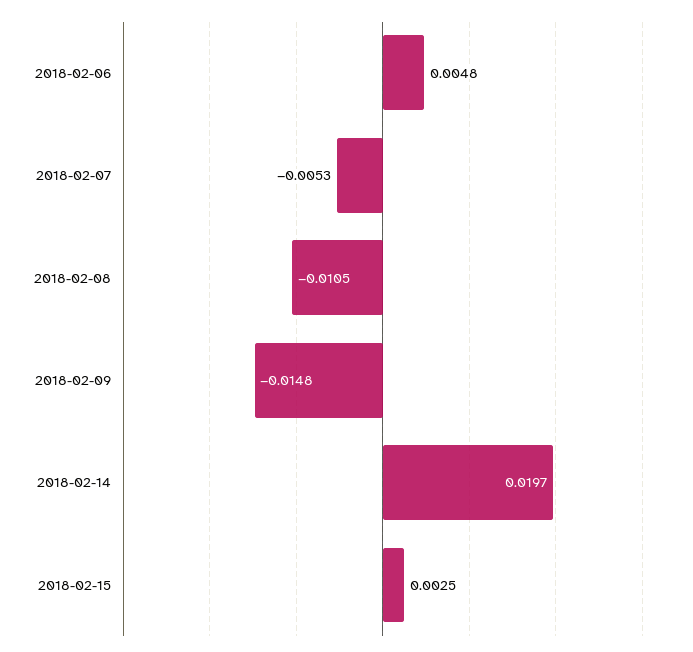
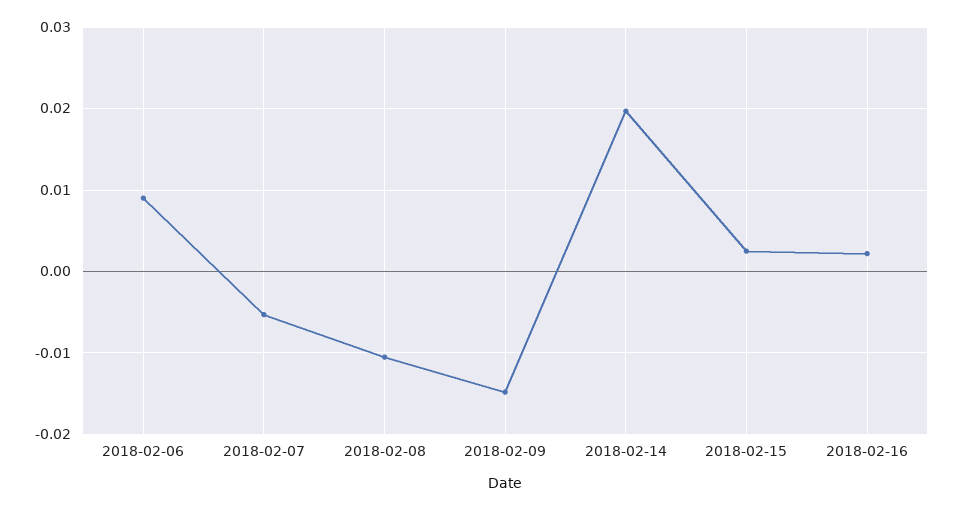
2018-02-06: 0.0048 -> 0.009
2018-02-16: none -> 0.002

